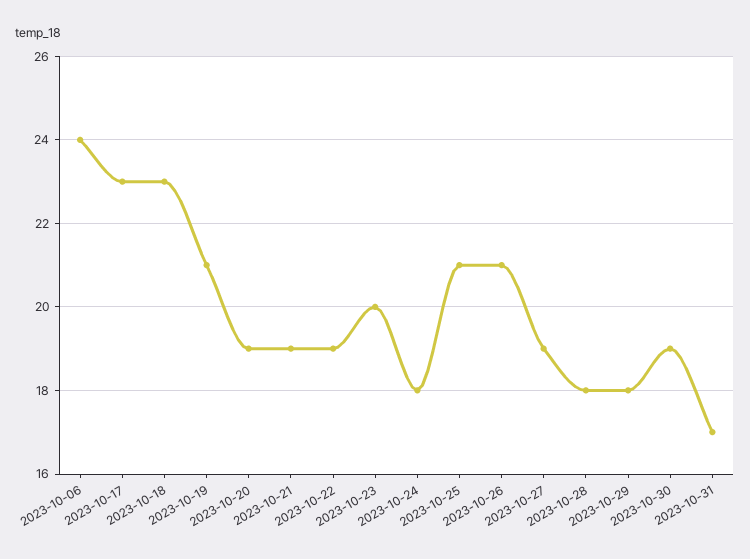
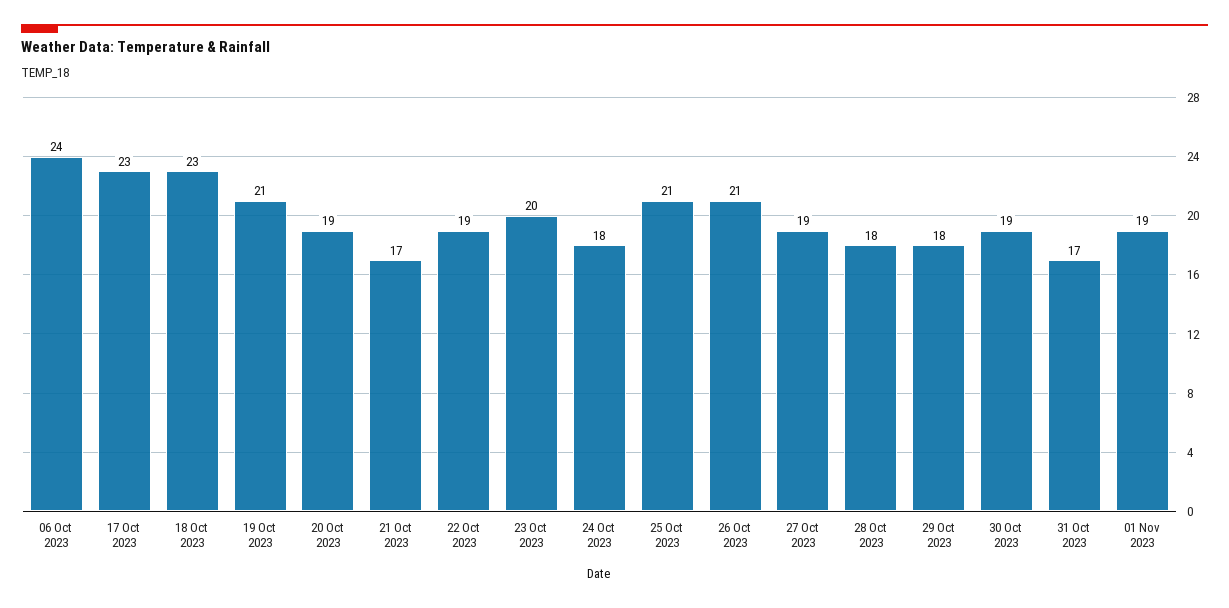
2023-10-21: 19 -> 17
01 Nov 2023: none -> 19

